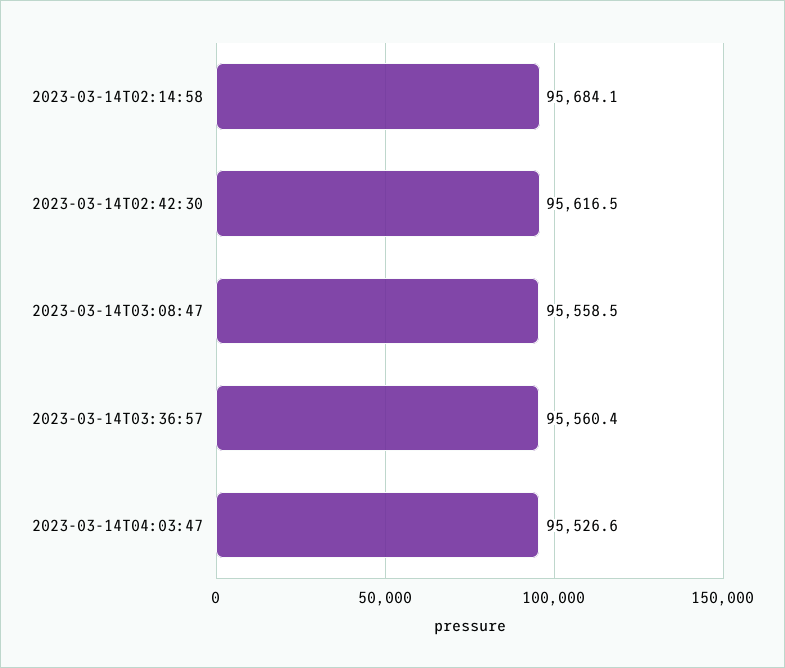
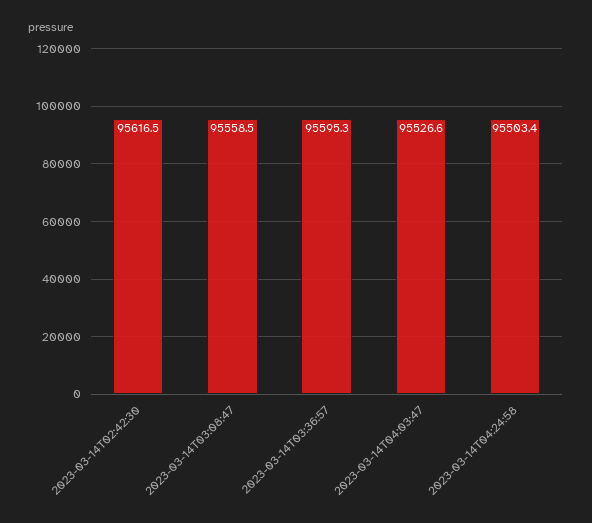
2023-03-14T02:14:58: 95684.1 -> none
2023-03-14T03:36:57: 95560.4 -> 95595.3
2023-03-14T04:24:58: none -> 95503.4

